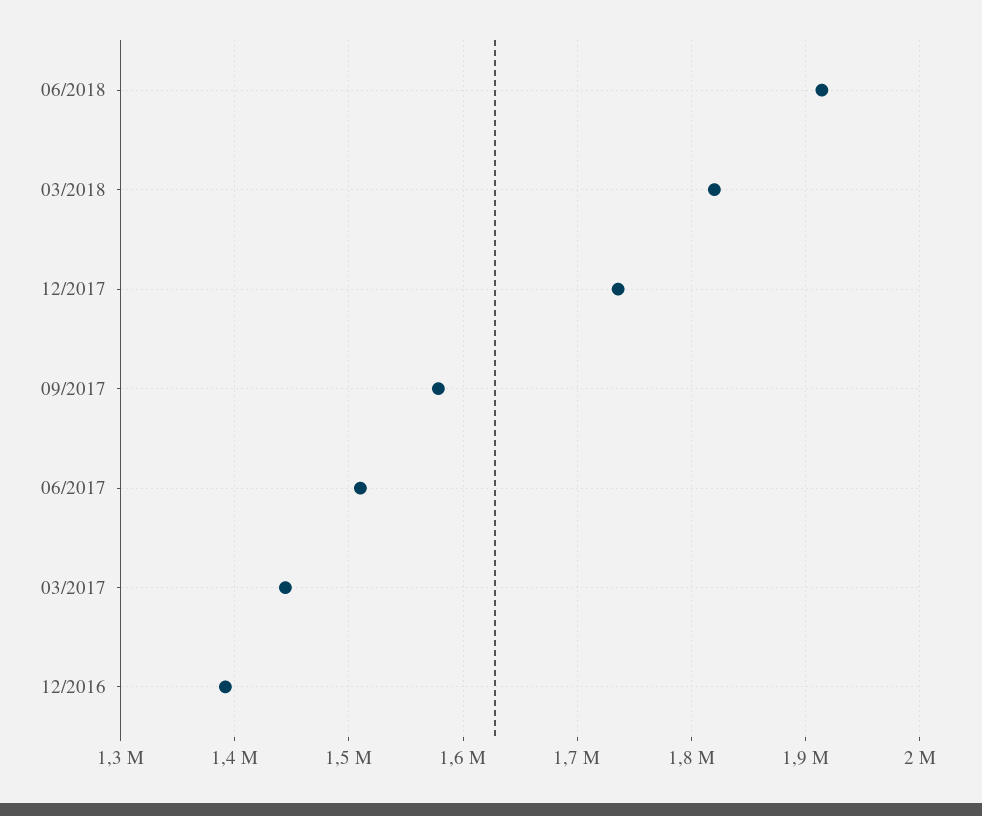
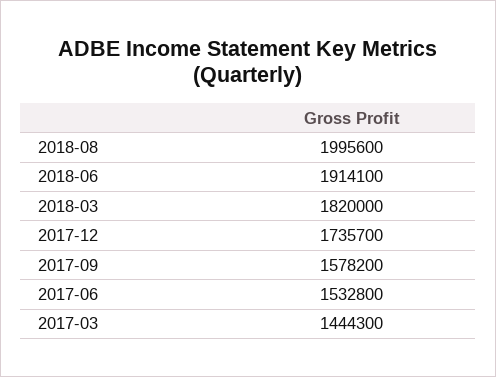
06/2017: 1510000 -> 1532800
12/2016: 1390000 -> none
2018-08: none -> 1995600

